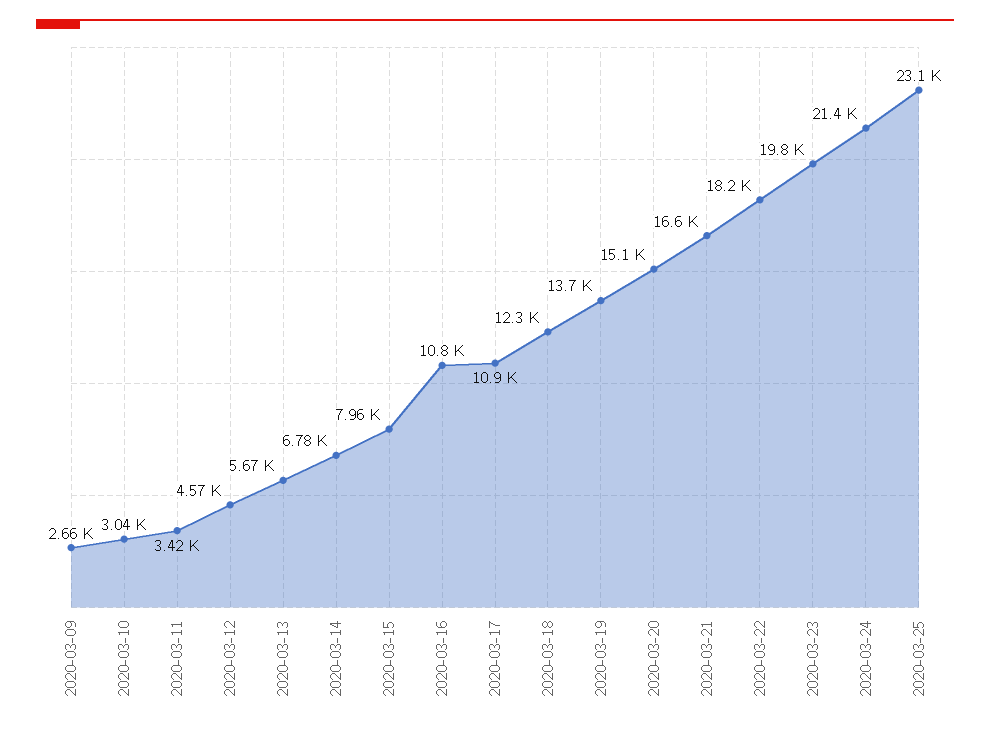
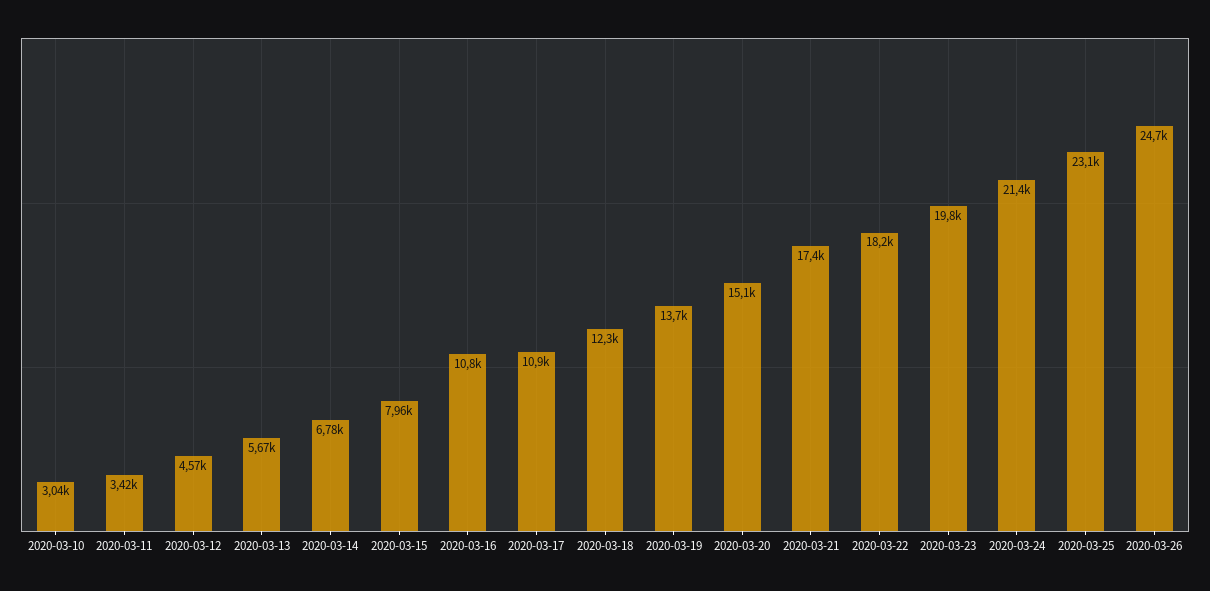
2020-03-09: 2660 -> none
2020-03-21: 16600 -> 17400
2020-03-26: none -> 24700

